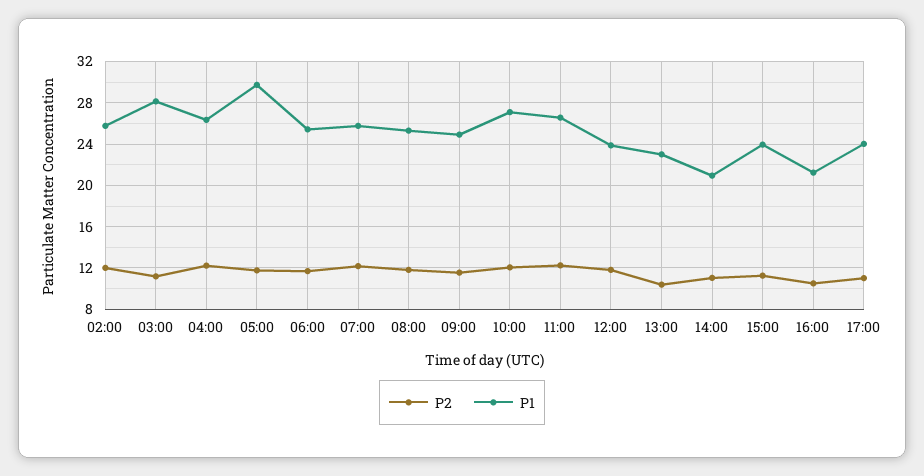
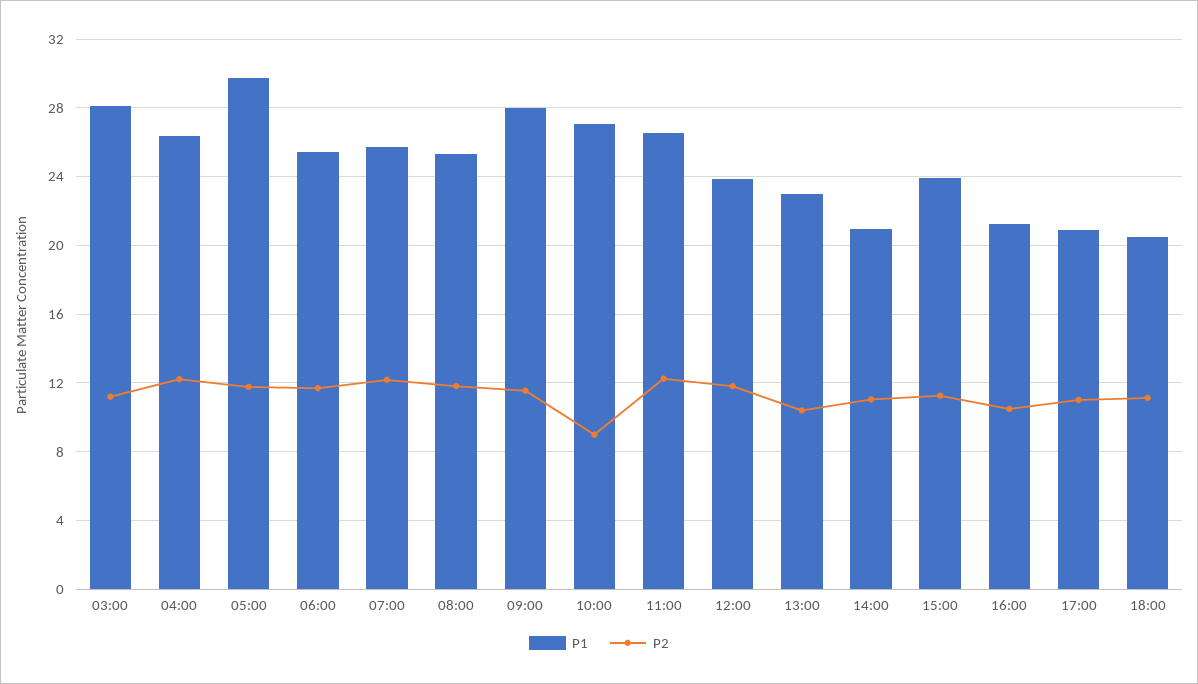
P2, 02:00: 12 -> none
P1, 02:00: 26 -> none
P1, 09:00: 25 -> 28
P2, 10:00: 12 -> 9
P1, 17:00: 24 -> 21
P1, 18:00: none -> 20.5
P2, 18:00: none -> 11

